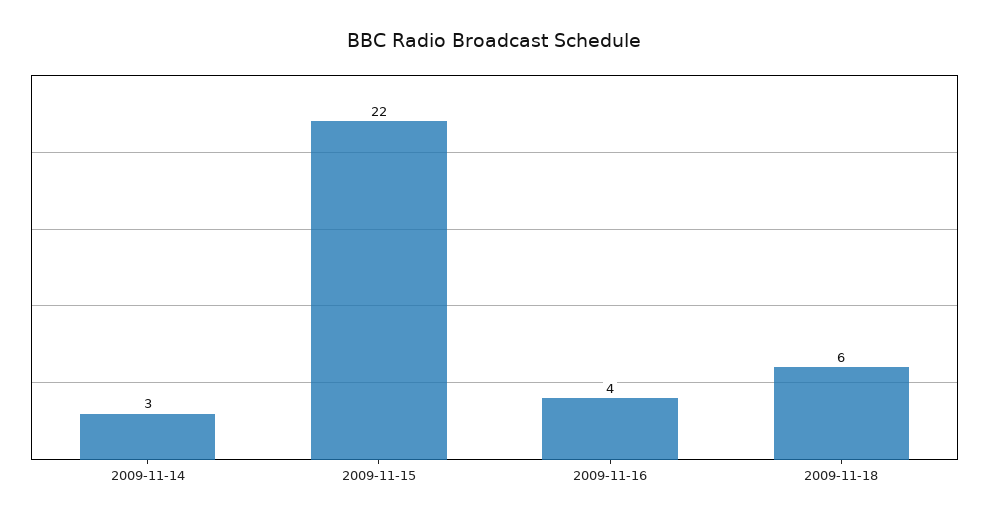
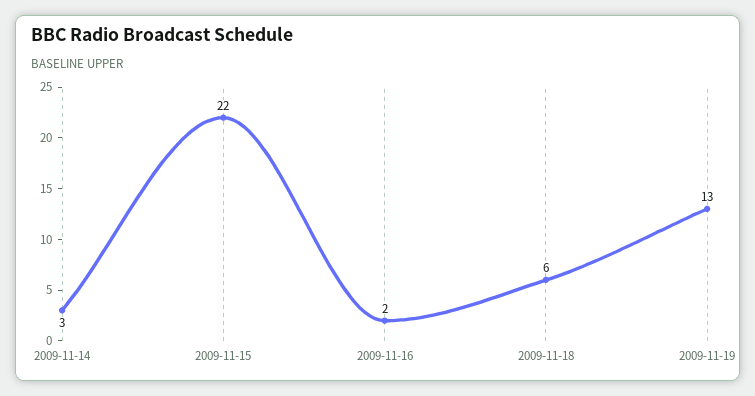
2009-11-16: 4 -> 2
2009-11-19: none -> 13

